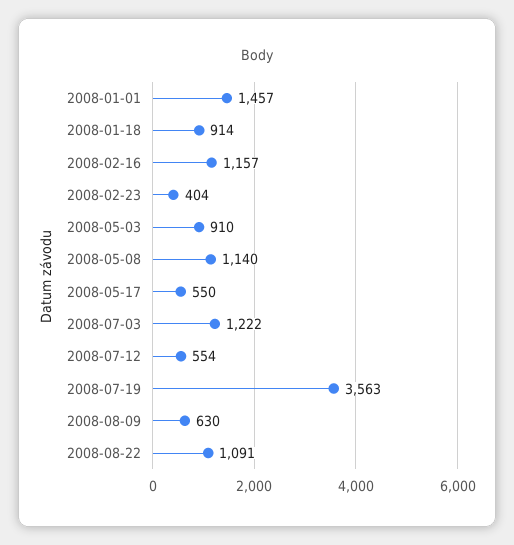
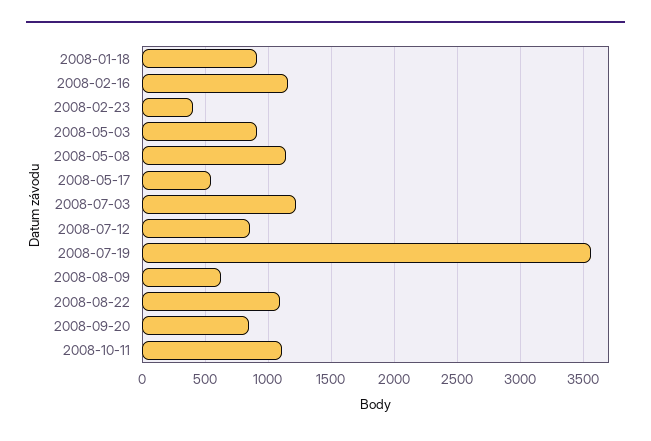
2008-01-01: 1457 -> none
2008-07-12: 554 -> 850
2008-09-20: none -> 850
2008-10-11: none -> 1100

